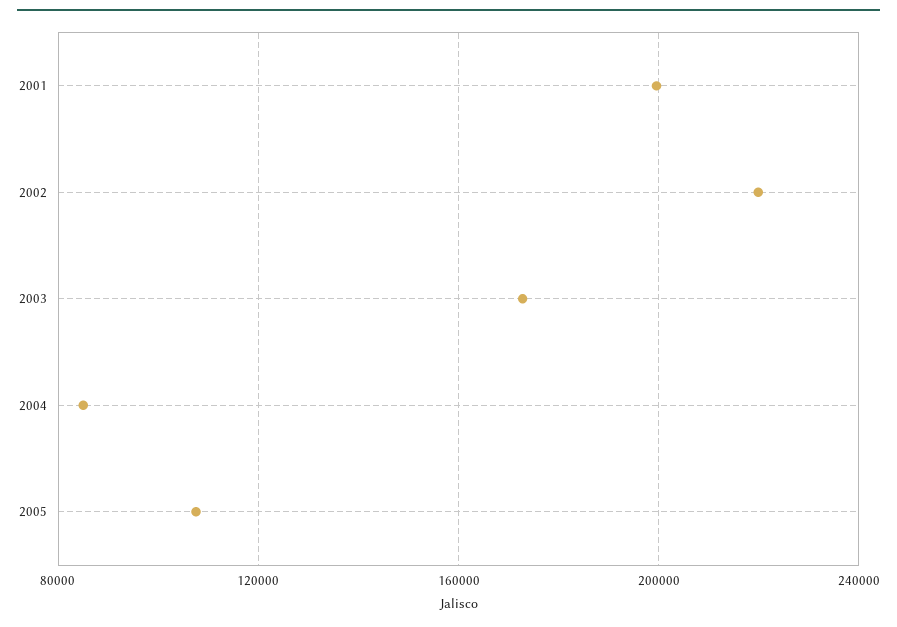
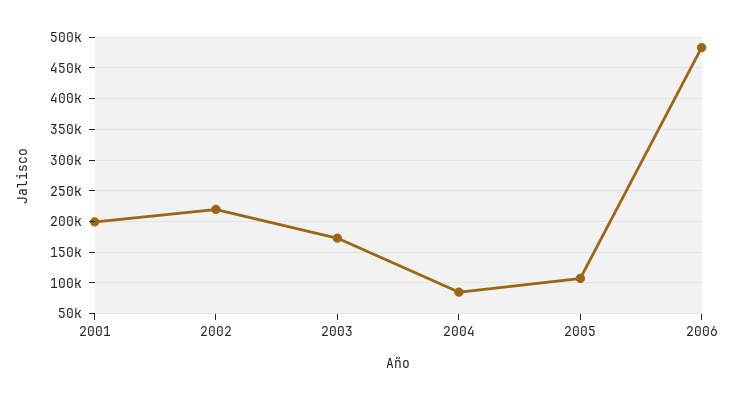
2006: none -> 480000

